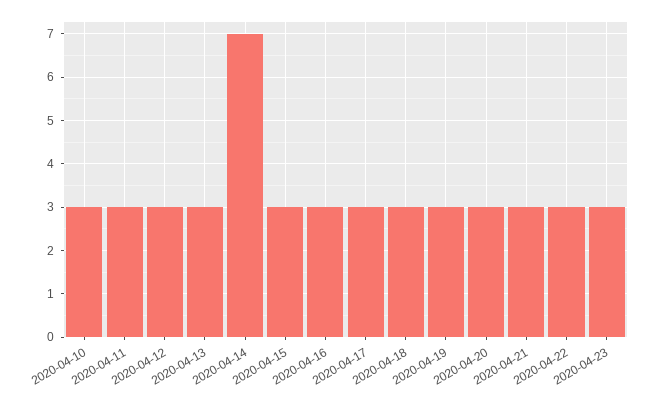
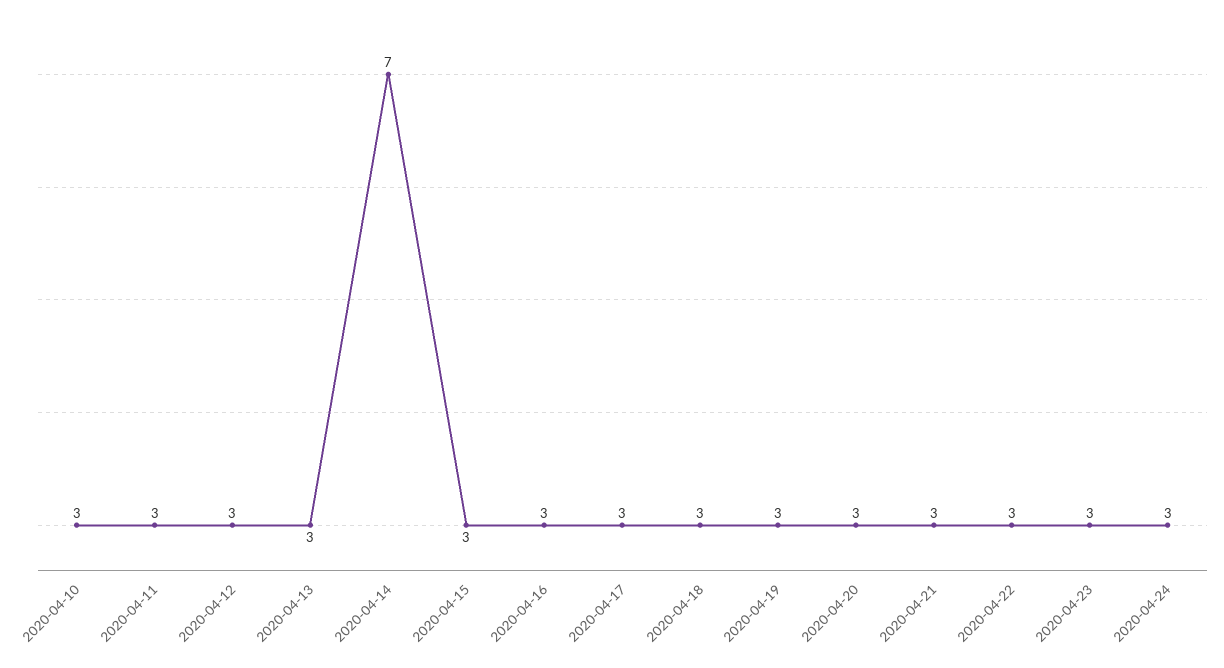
2020-04-24: none -> 3

